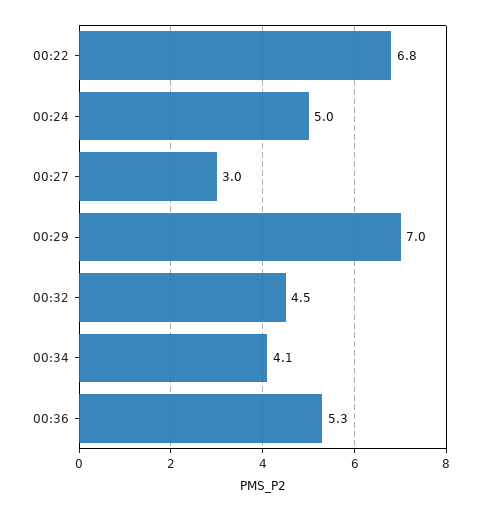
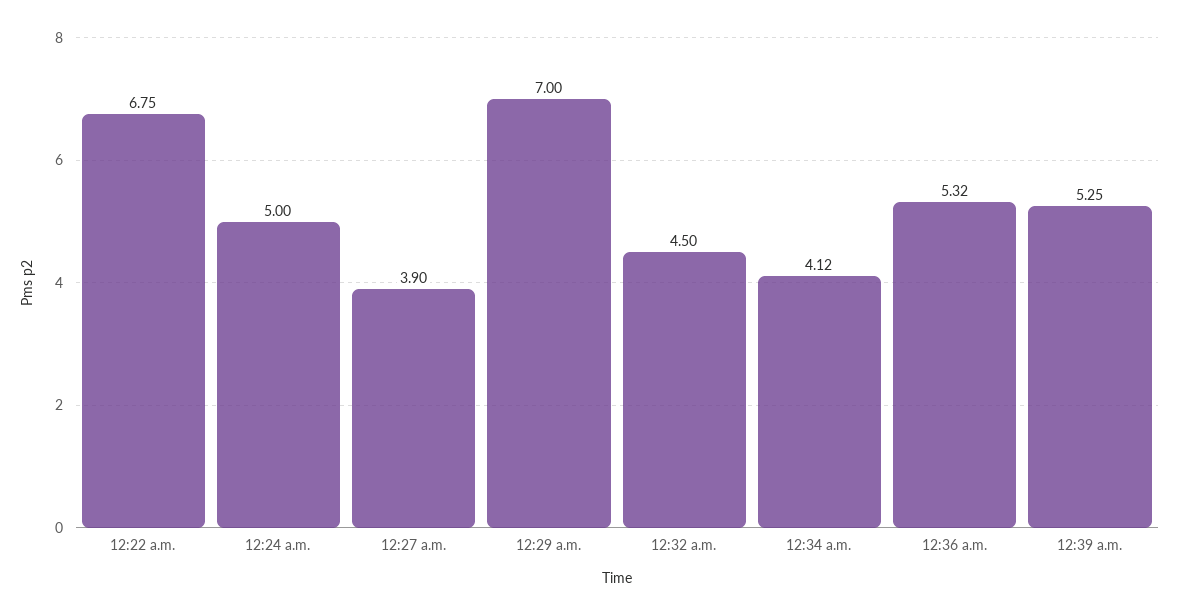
00:27: 3 -> 3.9
12:39 a.m.: none -> 5.25

